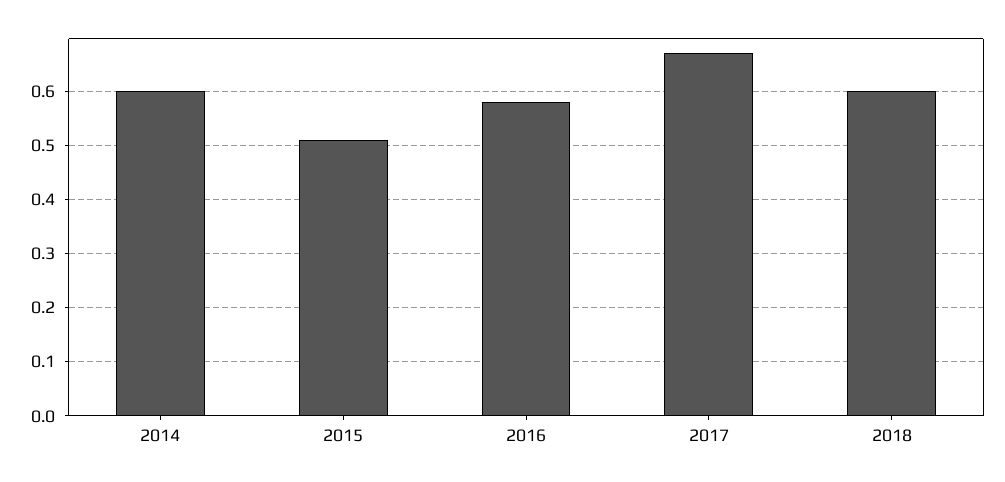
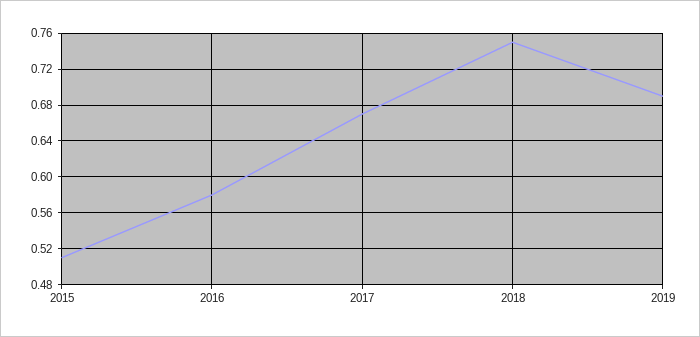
2014: 0.6 -> none
2018: 0.6 -> 0.75
2019: none -> 0.69

